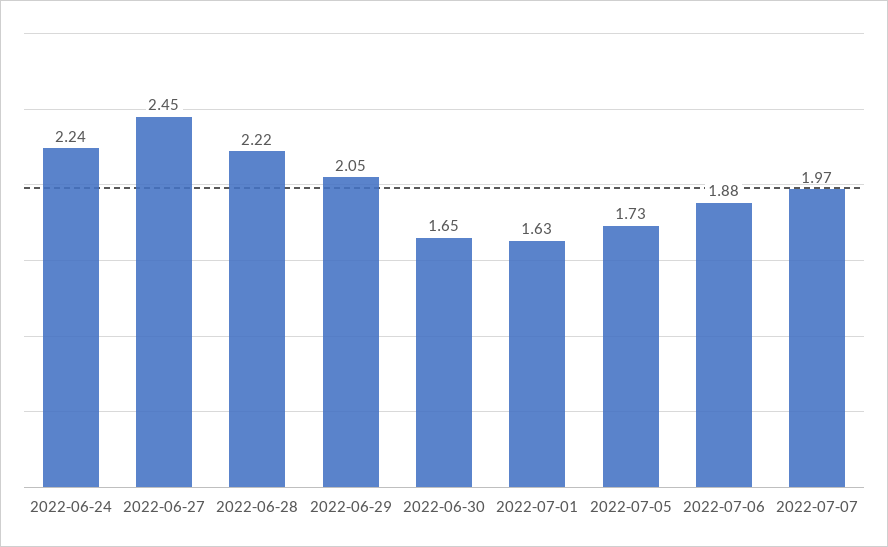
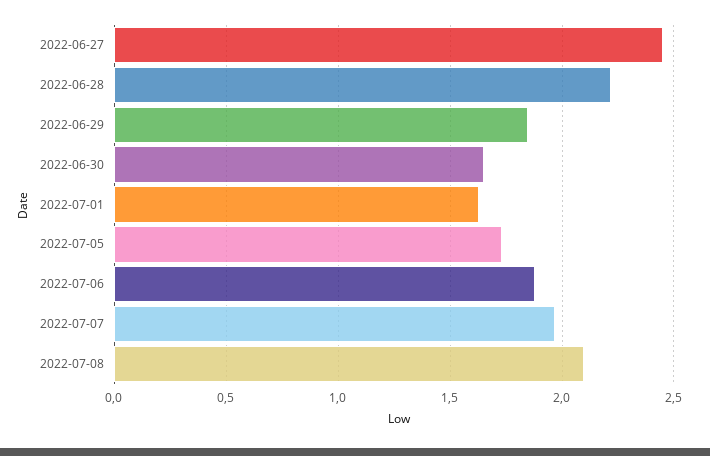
2022-06-24: 2.24 -> none
2022-06-29: 2.05 -> 1.85
2022-07-08: none -> 2.1

